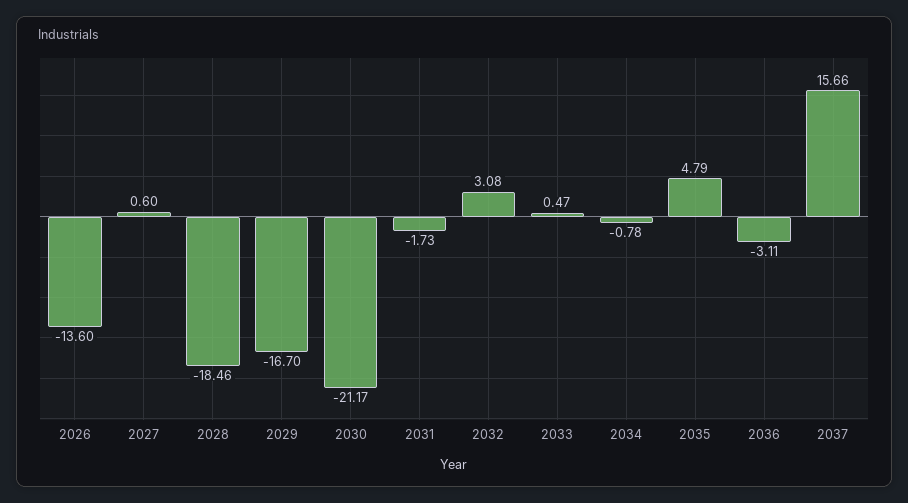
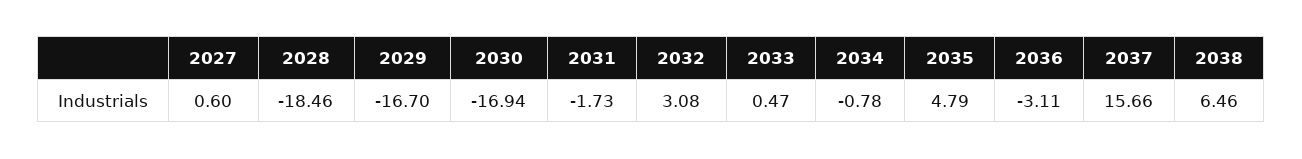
2026: -13.6 -> none
2030: -21.17 -> -16.94
2038: none -> 6.46

